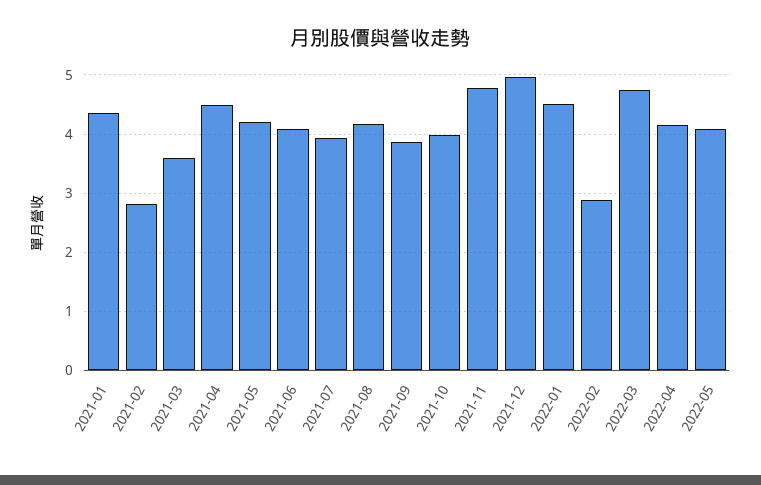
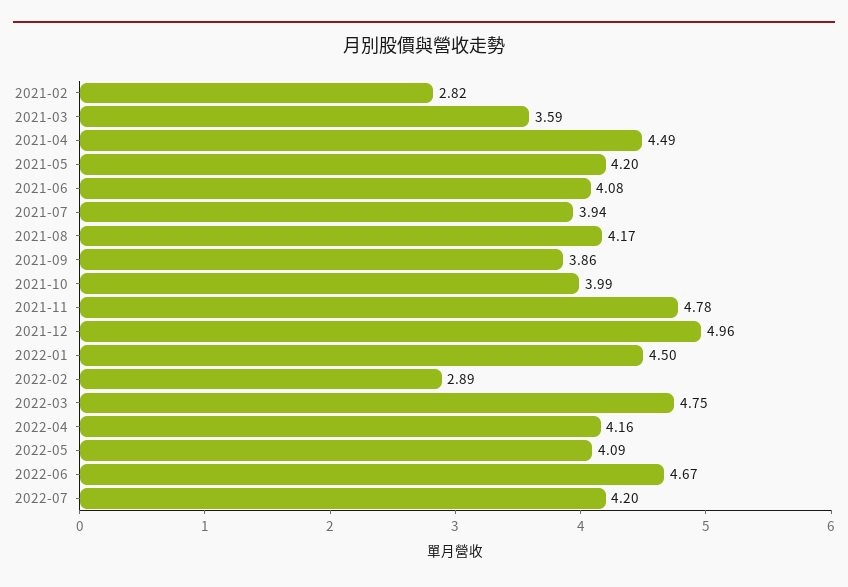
2021-01: 4.4 -> none
2022-06: none -> 4.67
2022-07: none -> 4.2

